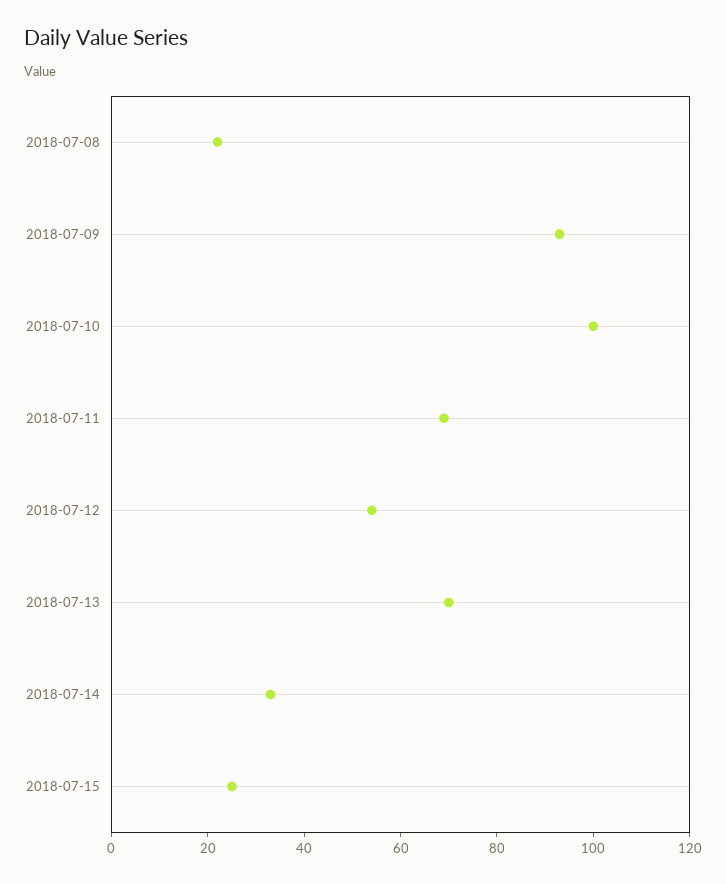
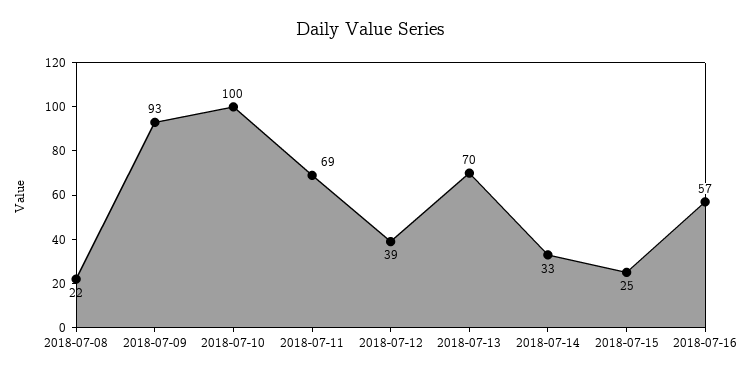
2018-07-12: 55 -> 39
2018-07-16: none -> 57

